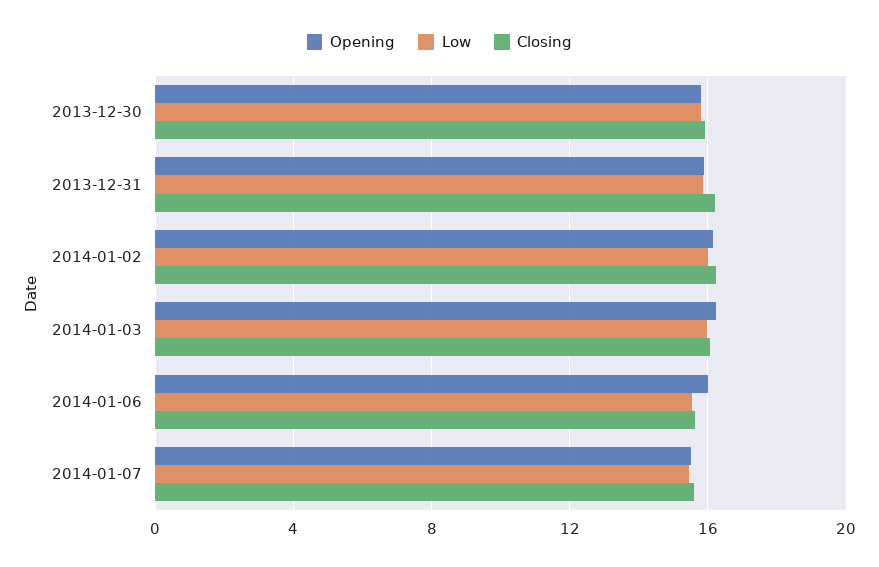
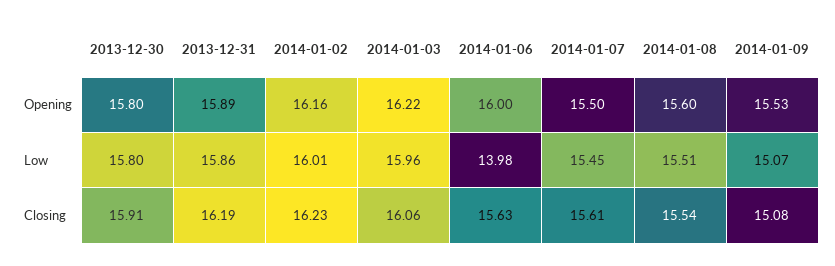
Low, 2014-01-06: 15.5 -> 13.98
Opening, 2014-01-08: none -> 15.6
Opening, 2014-01-09: none -> 15.53
Low, 2014-01-08: none -> 15.51
Low, 2014-01-09: none -> 15.07
Closing, 2014-01-08: none -> 15.54
Closing, 2014-01-09: none -> 15.08

